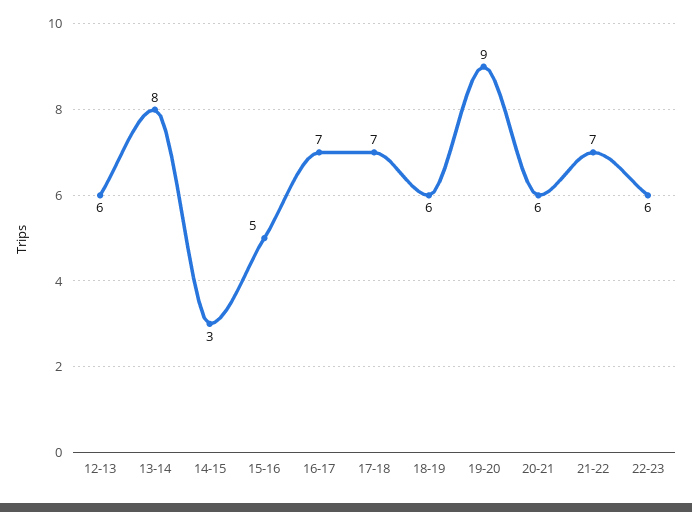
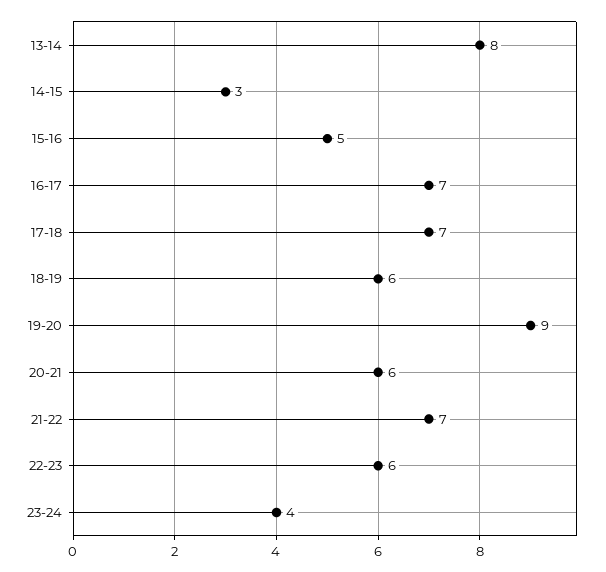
12-13: 6 -> none
23-24: none -> 4

